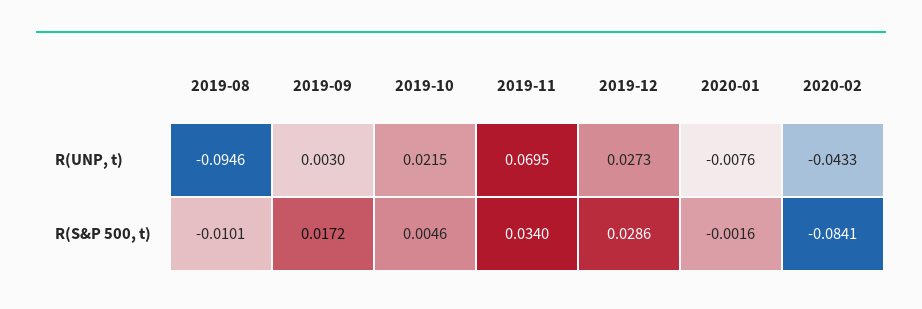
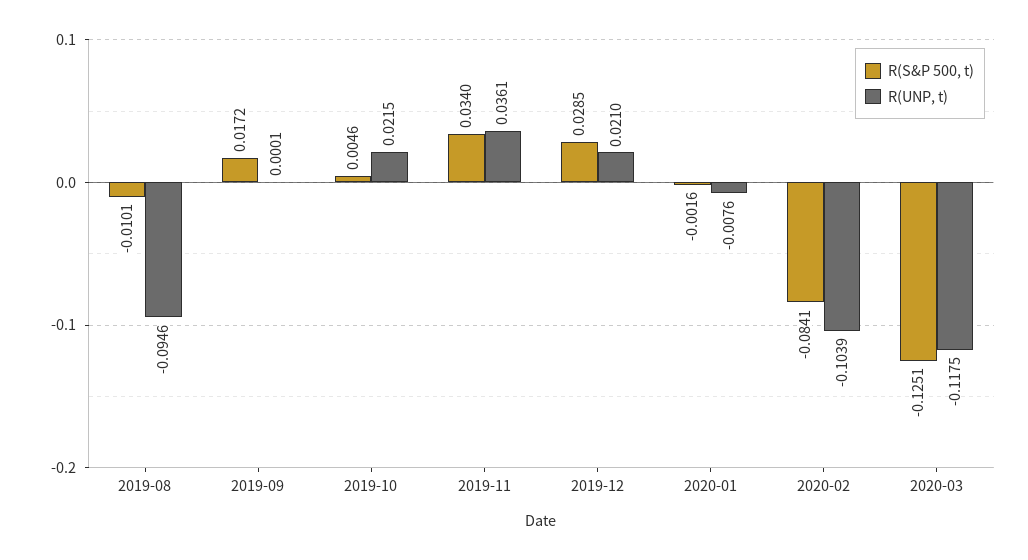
R(UNP, t), 2019-09: 0.003 -> 0.0001
R(UNP, t), 2019-11: 0.0695 -> 0.0361
R(UNP, t), 2019-12: 0.0273 -> 0.021
R(UNP, t), 2020-02: -0.0433 -> -0.1039
R(S&P 500, t), 2019-12: 0.0286 -> 0.0285
R(S&P 500, t), 2020-03: none -> -0.1251
R(UNP, t), 2020-03: none -> -0.1175

